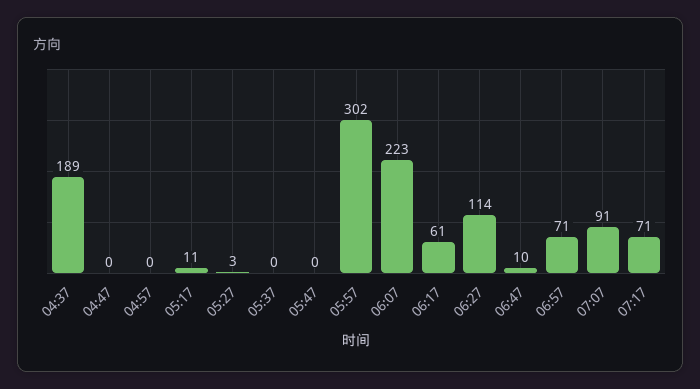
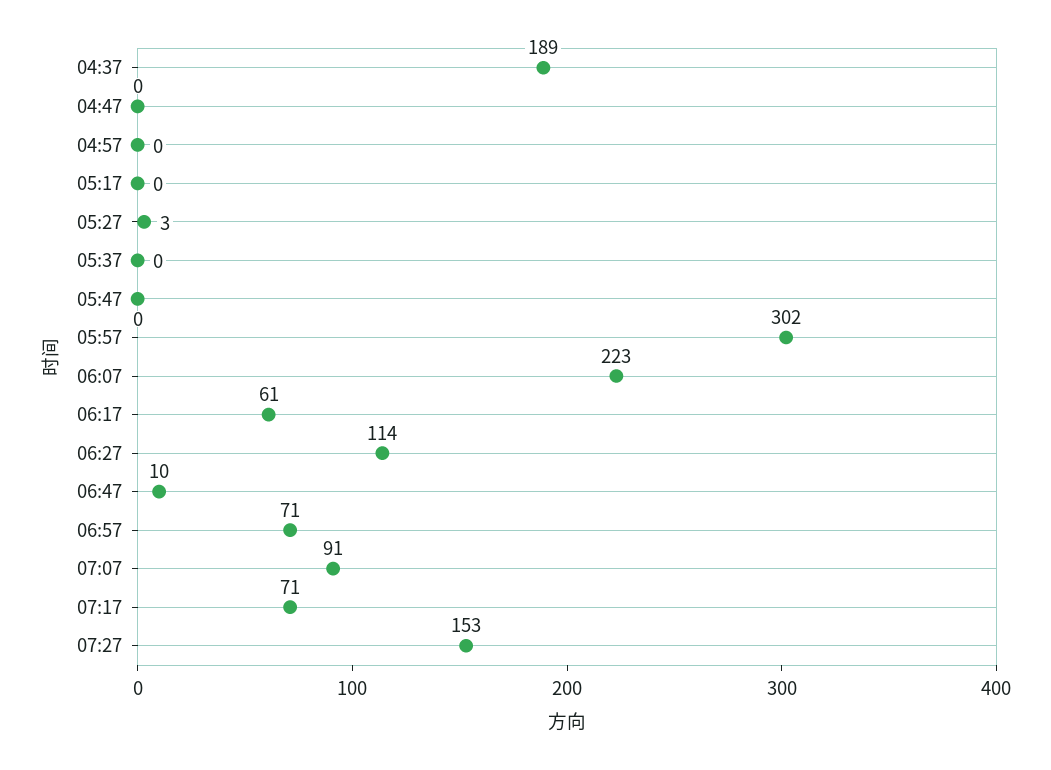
05:17: 11 -> 0
07:27: none -> 153

